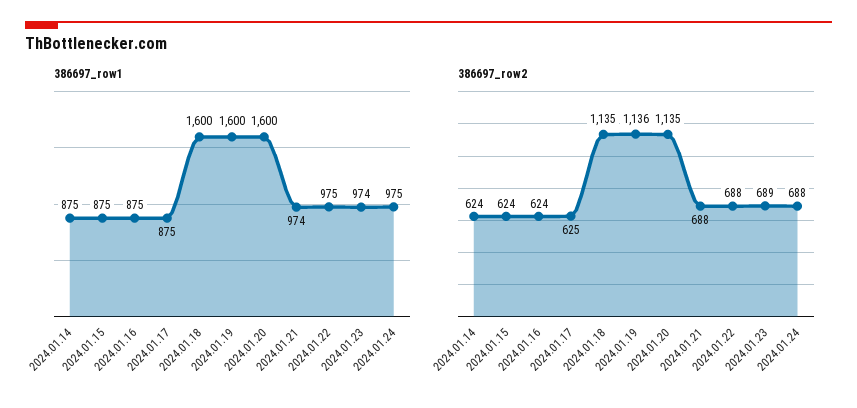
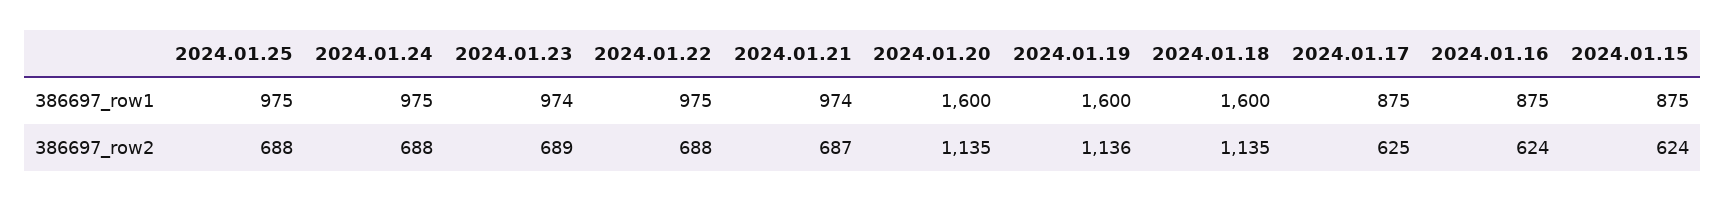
386697_row1, 2024.01.14: 875 -> none
386697_row2, 2024.01.14: 624 -> none
386697_row2, 2024.01.21: 688 -> 687
386697_row1, 2024.01.25: none -> 975
386697_row2, 2024.01.25: none -> 688

